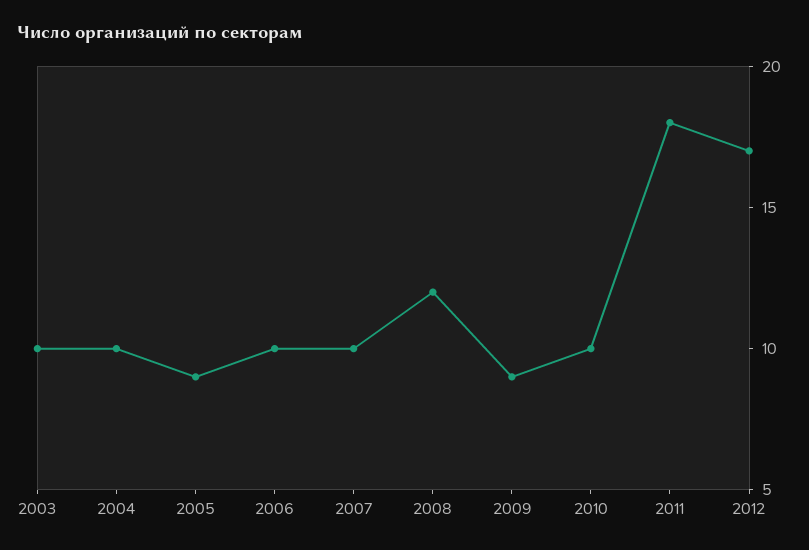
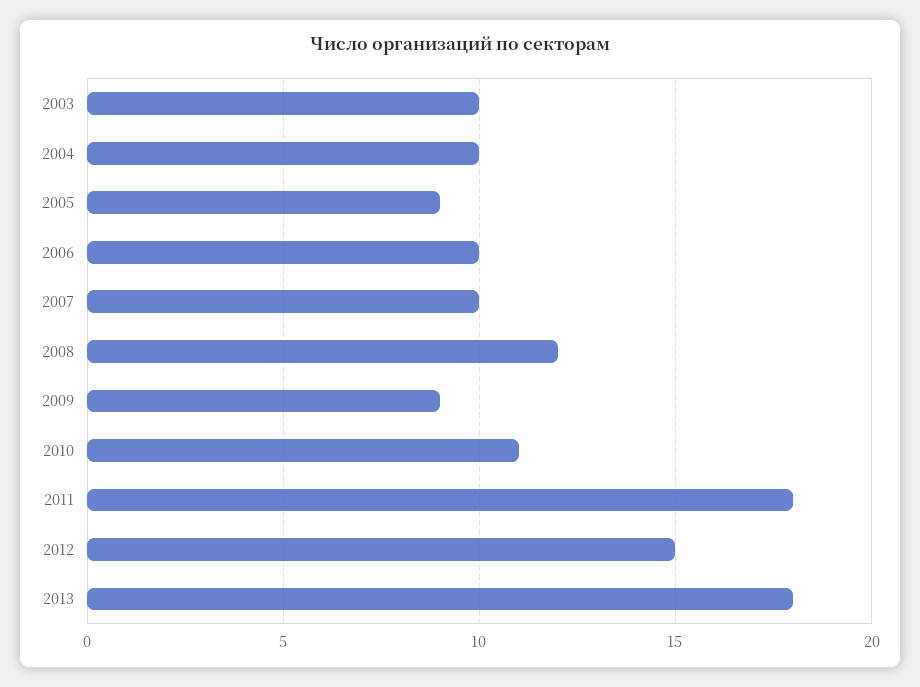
2010: 10 -> 11
2012: 17 -> 15
2013: none -> 18

